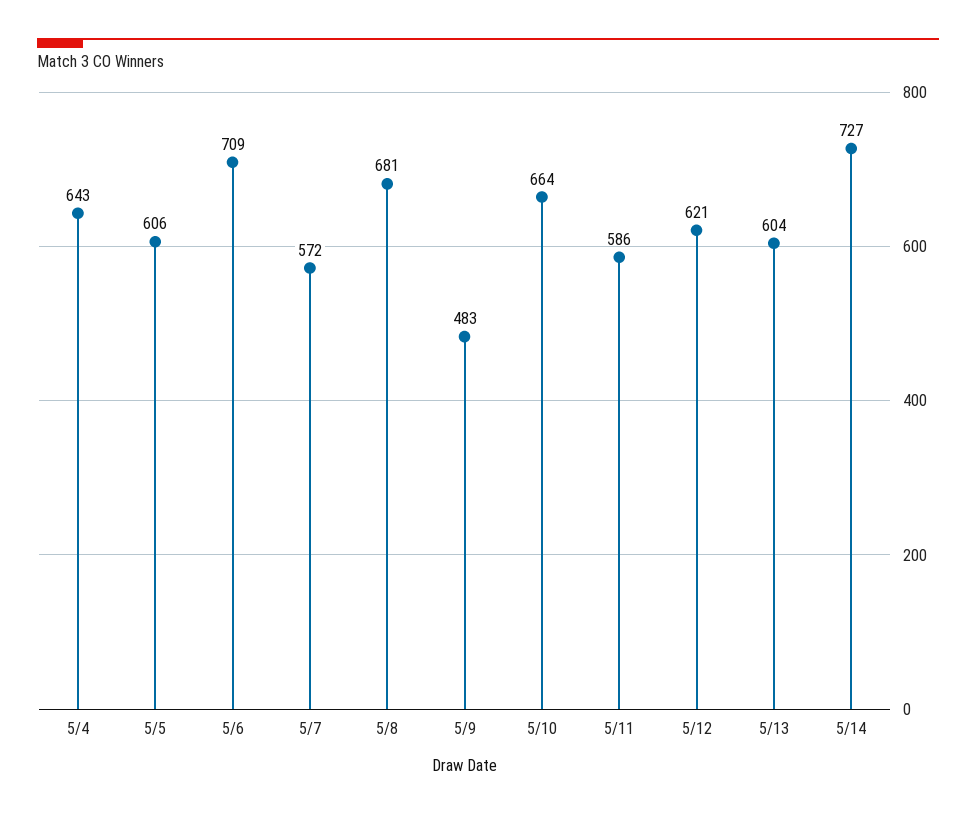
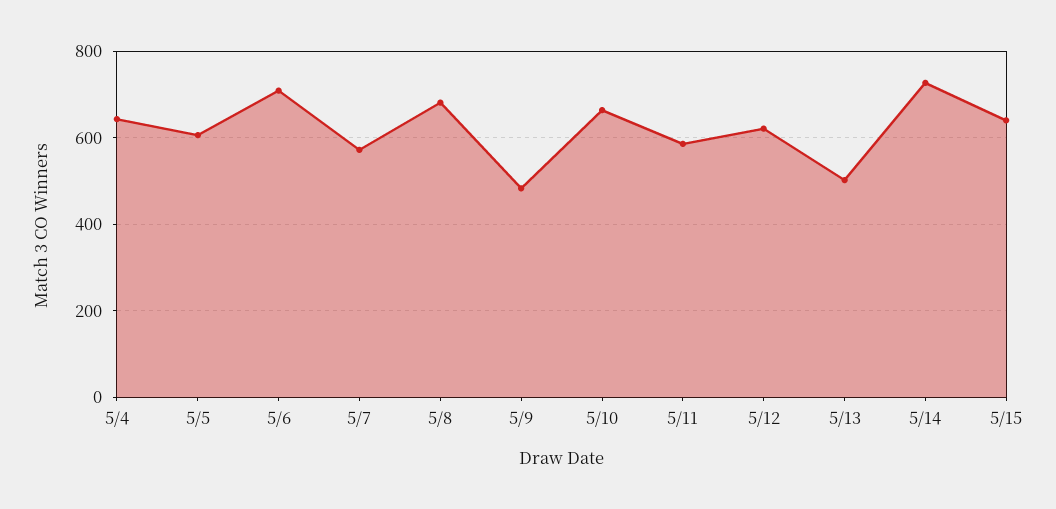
5/13: 604 -> 500
5/15: none -> 640

